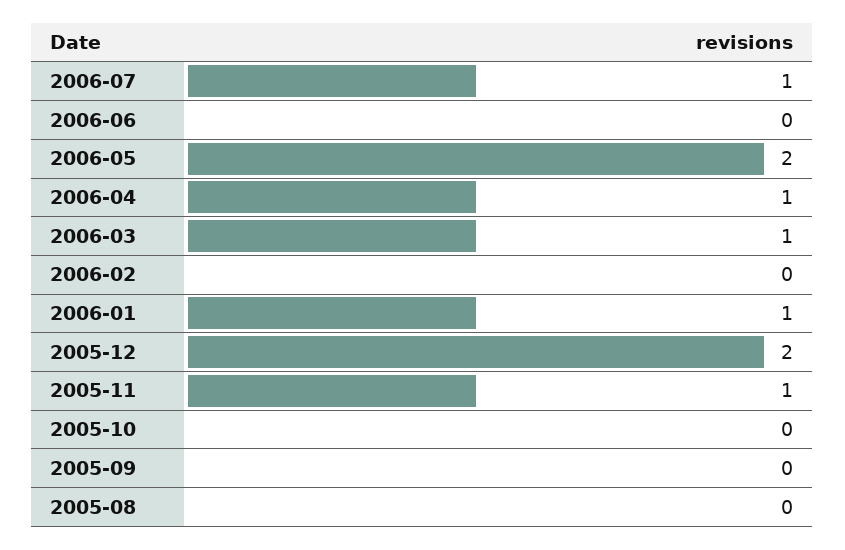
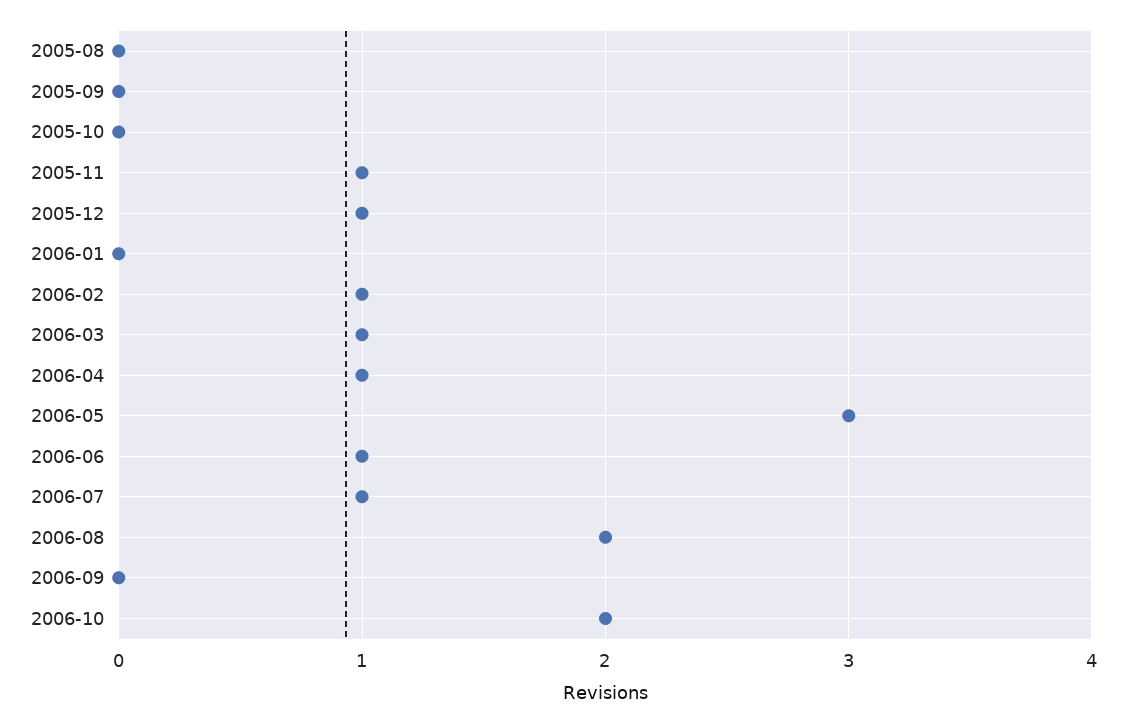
2006-06: 0 -> 1
2006-05: 2 -> 3
2006-02: 0 -> 1
2006-01: 1 -> 0
2005-12: 2 -> 1
2006-08: none -> 2
2006-09: none -> 0
2006-10: none -> 2

